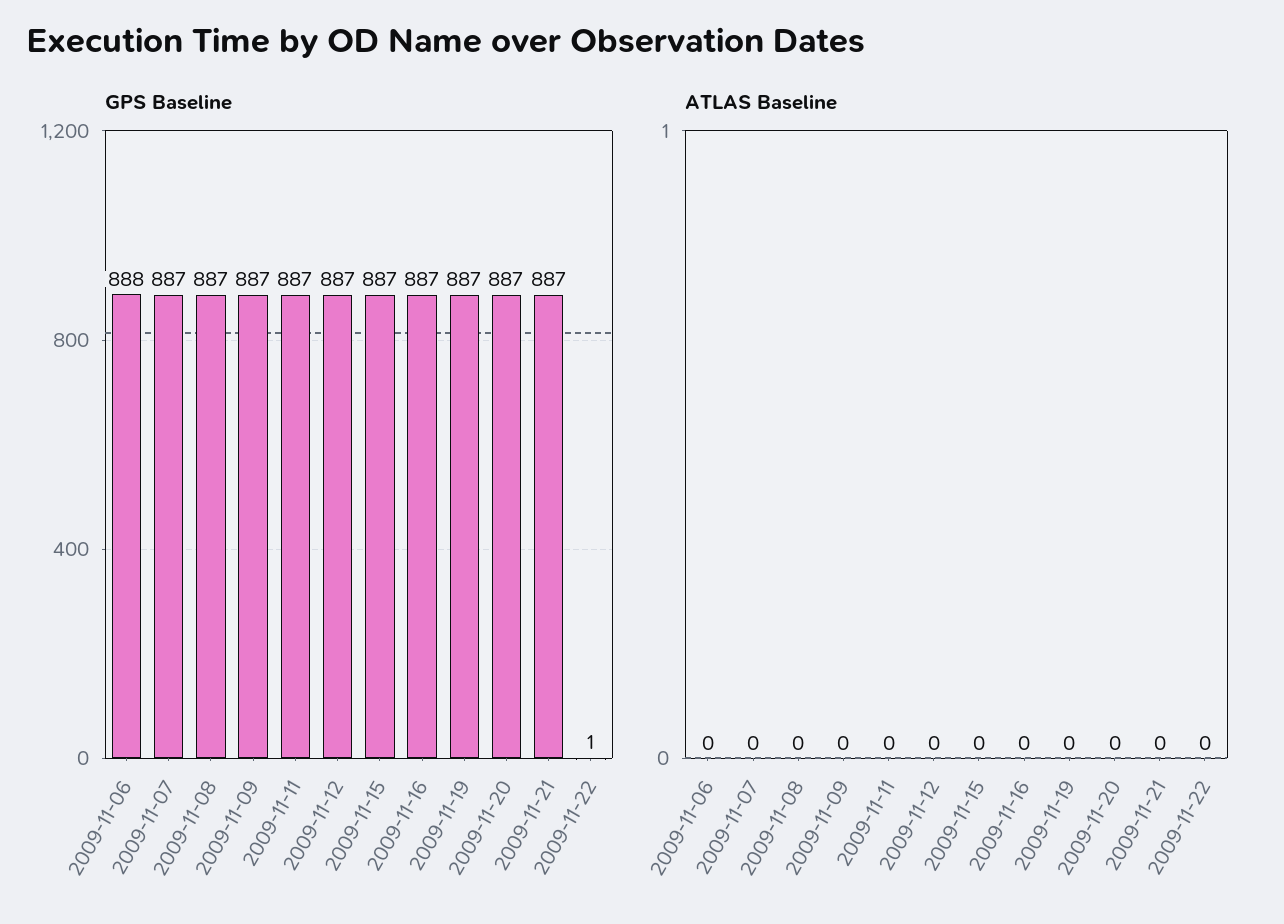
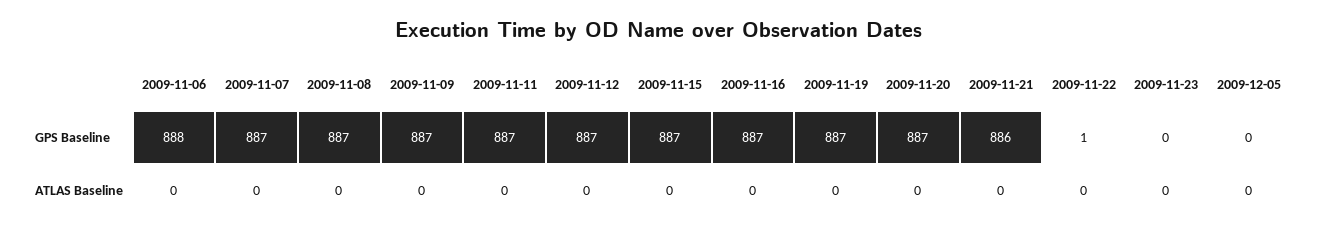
GPS Baseline, 2009-11-21: 887 -> 886
GPS Baseline, 2009-11-23: none -> 0
GPS Baseline, 2009-12-05: none -> 0
ATLAS Baseline, 2009-11-23: none -> 0
ATLAS Baseline, 2009-12-05: none -> 0

